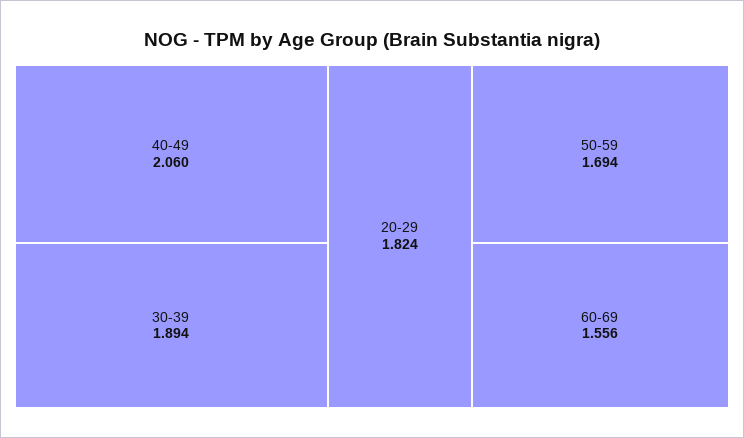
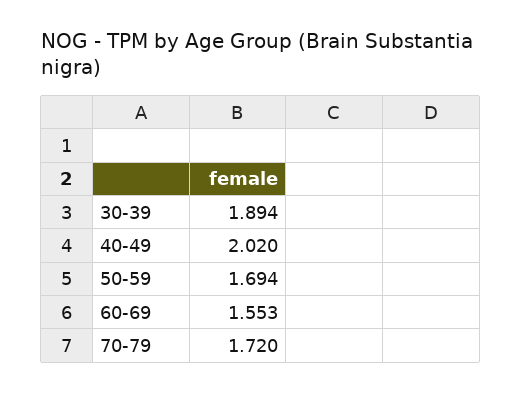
40-49: 2.06 -> 2.02
20-29: 1.824 -> none
60-69: 1.556 -> 1.553
70-79: none -> 1.72

